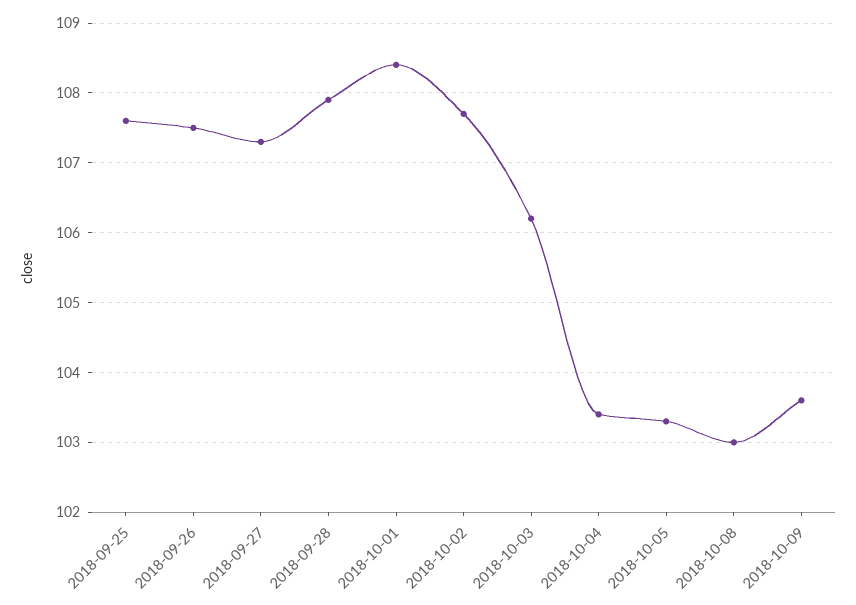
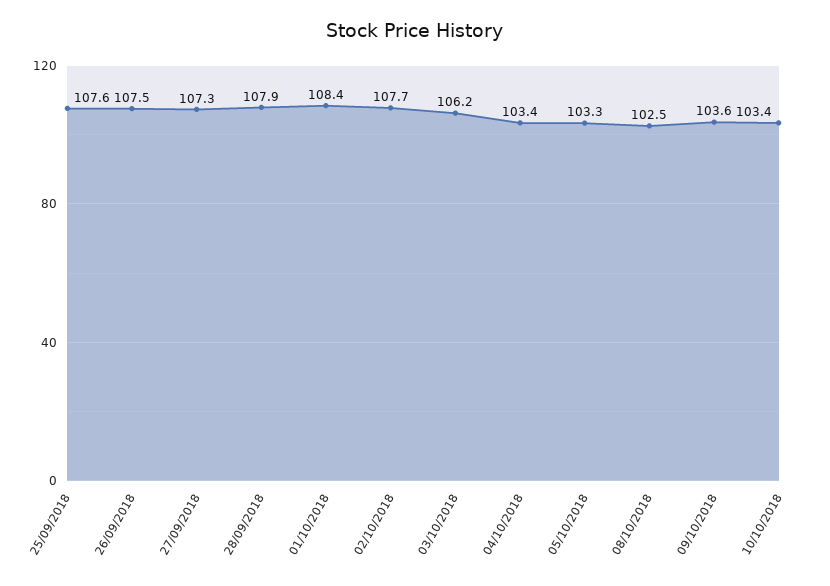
2018-10-08: 103 -> 102.5
10/10/2018: none -> 103.4

